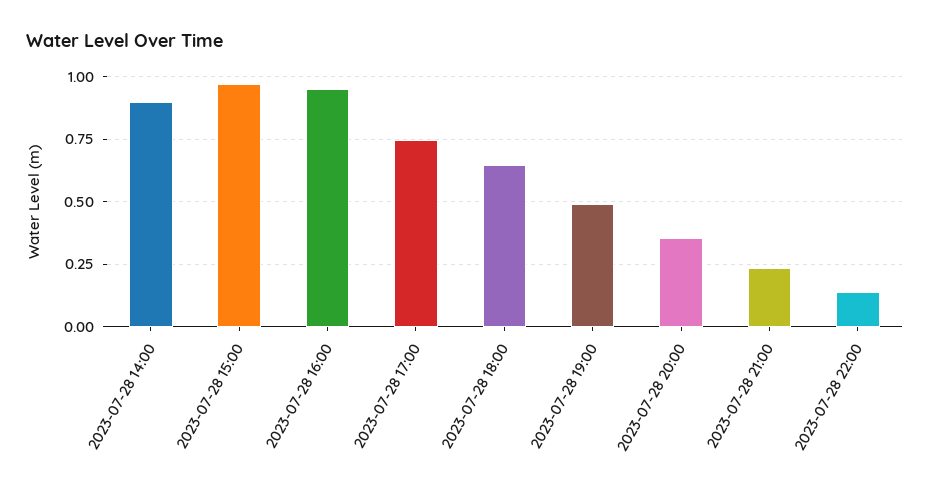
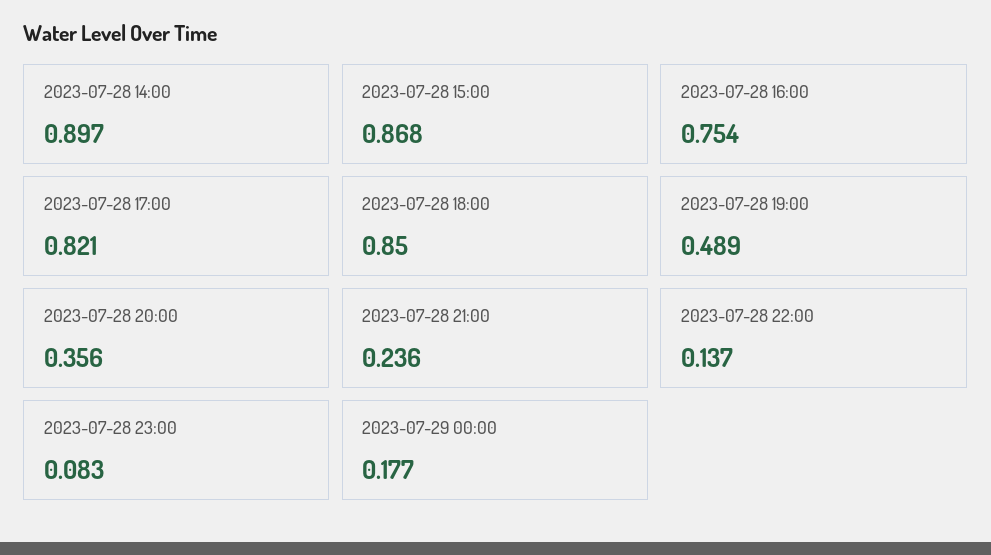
2023-07-28 15:00: 0.975 -> 0.868
2023-07-28 16:00: 0.95 -> 0.754
2023-07-28 17:00: 0.75 -> 0.821
2023-07-28 18:00: 0.65 -> 0.85
2023-07-28 23:00: none -> 0.083
2023-07-29 00:00: none -> 0.177

